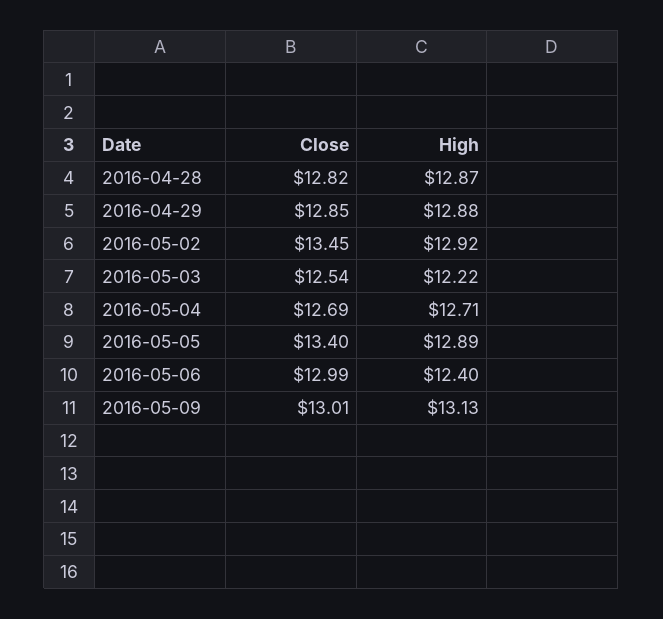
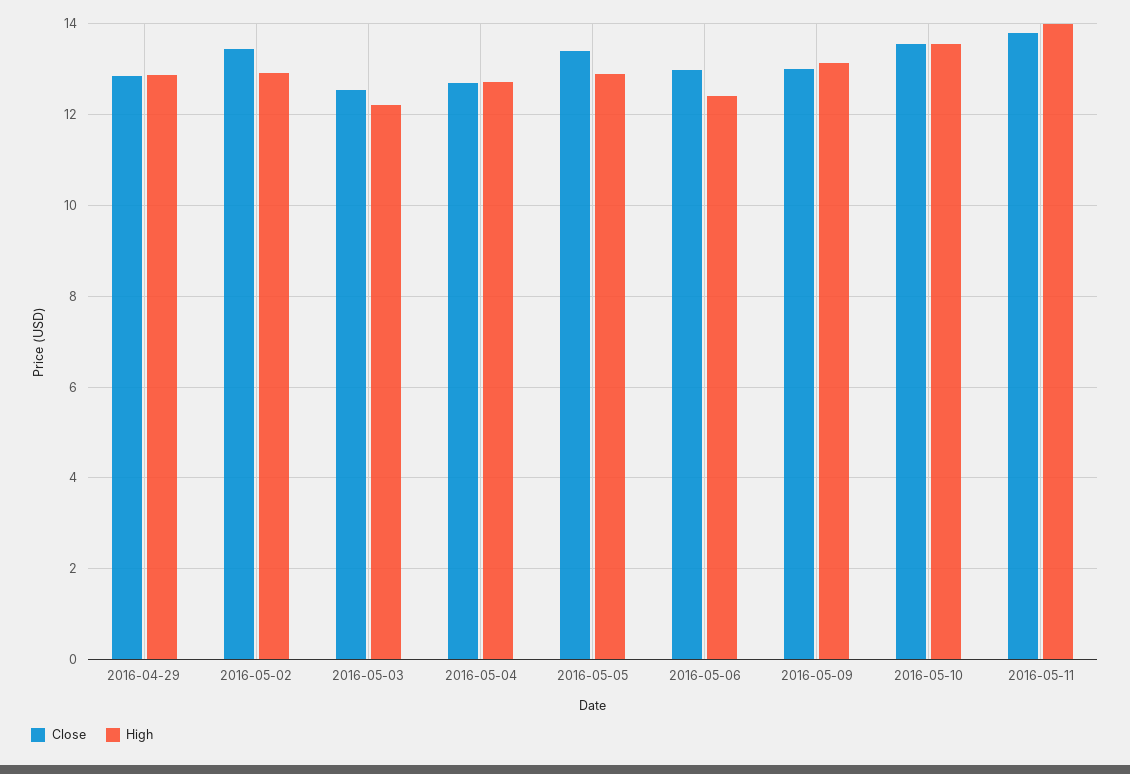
Close, 2016-04-28: 12.82 -> none
High, 2016-04-28: 12.87 -> none
Close, 2016-05-10: none -> 13.6
High, 2016-05-10: none -> 13.6
Close, 2016-05-11: none -> 13.8
High, 2016-05-11: none -> 14

